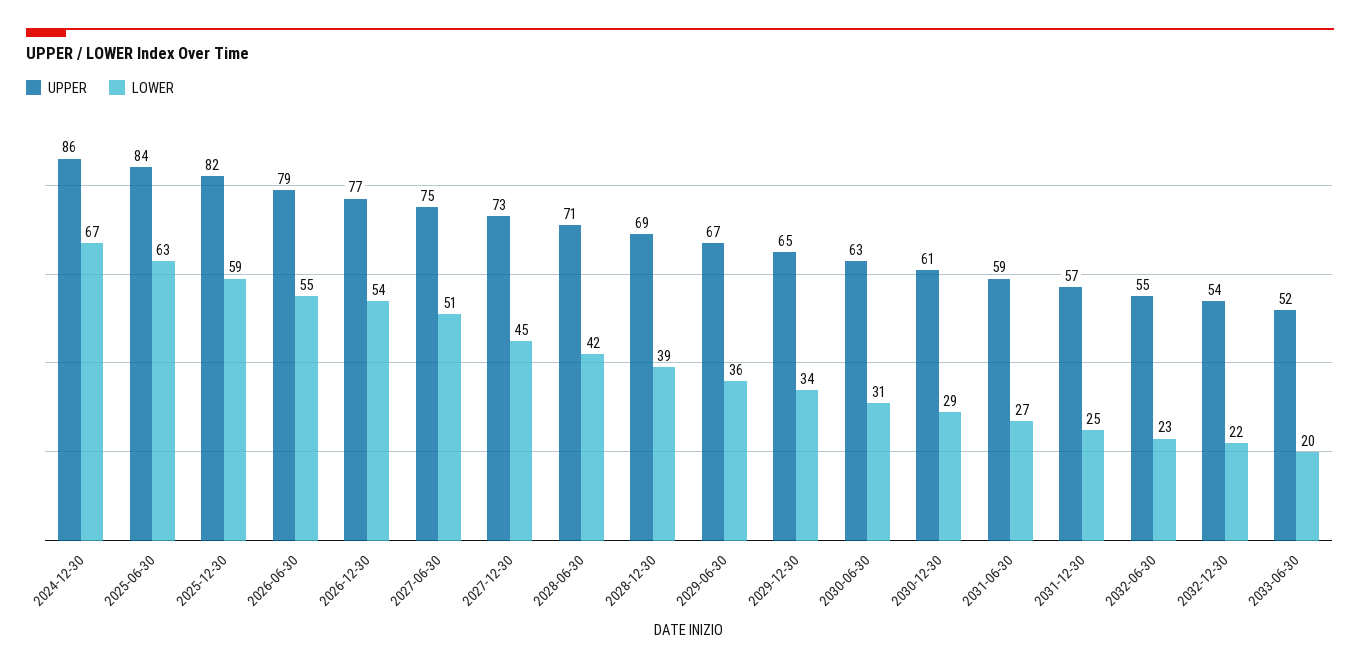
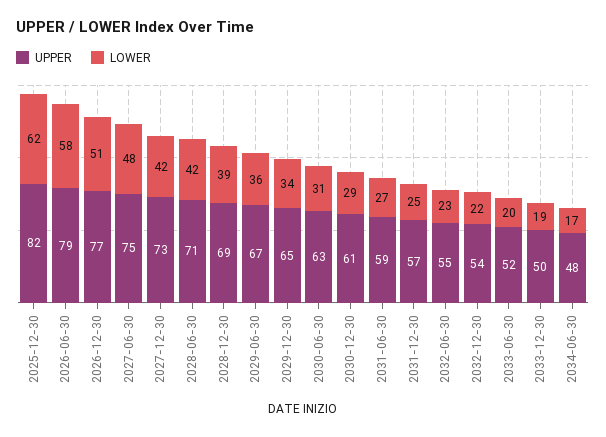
UPPER, 2024-12-30: 86 -> none
LOWER, 2024-12-30: 67 -> none
UPPER, 2025-06-30: 84 -> none
LOWER, 2025-06-30: 63 -> none
LOWER, 2025-12-30: 59 -> 62
LOWER, 2026-06-30: 55 -> 58
LOWER, 2026-12-30: 54 -> 51
LOWER, 2027-06-30: 51 -> 48
LOWER, 2027-12-30: 45 -> 42
UPPER, 2033-12-30: none -> 50
LOWER, 2033-12-30: none -> 19
UPPER, 2034-06-30: none -> 48
LOWER, 2034-06-30: none -> 17

